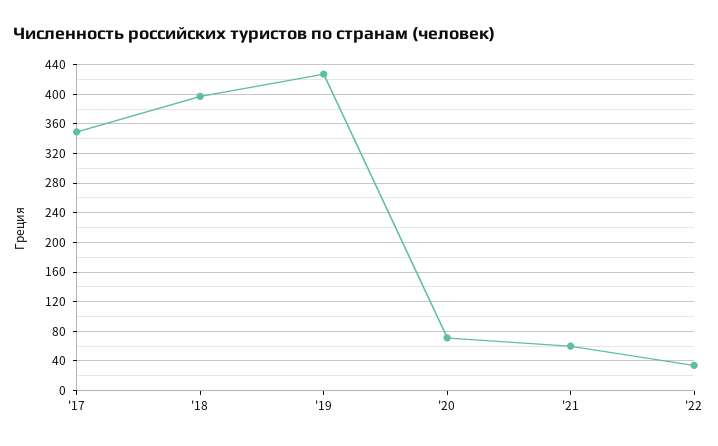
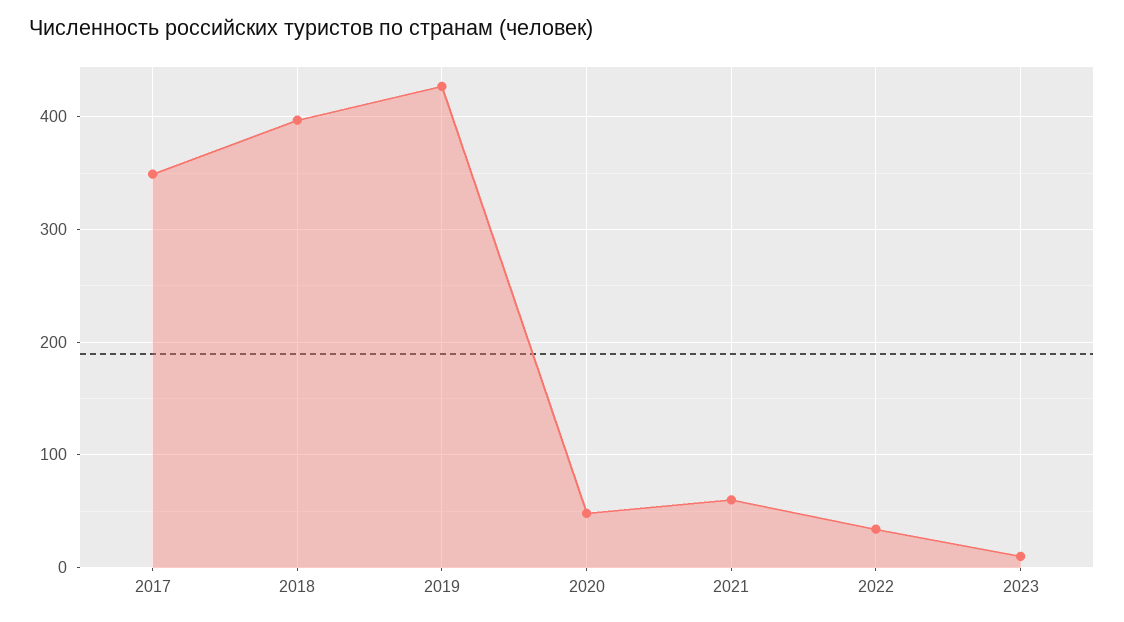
'20: 70 -> 50
2023: none -> 10

